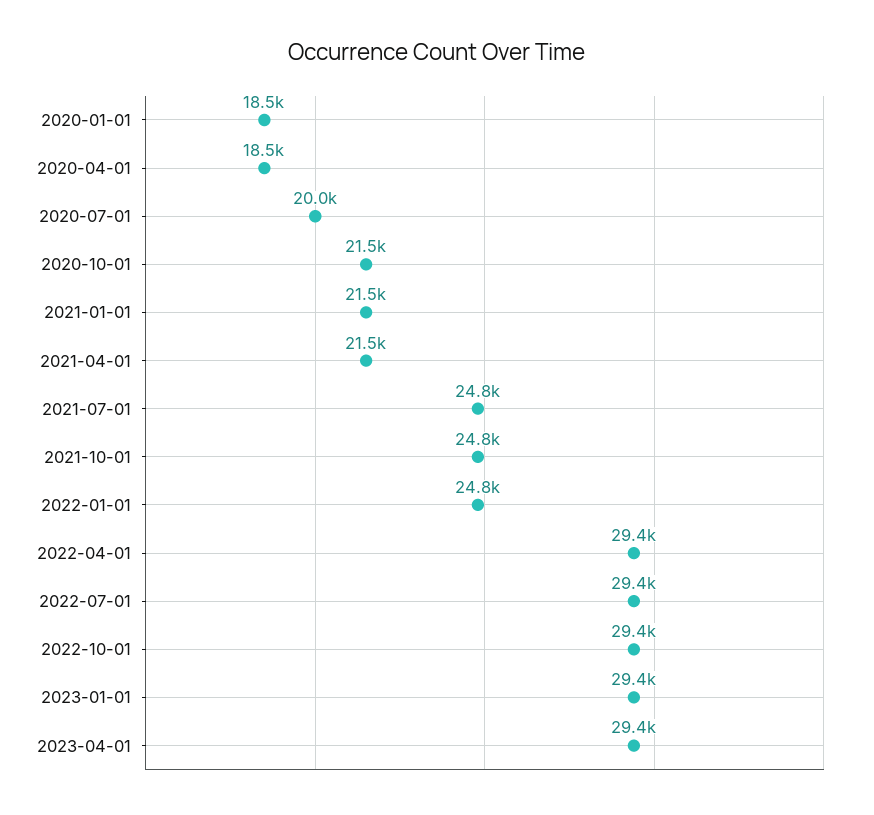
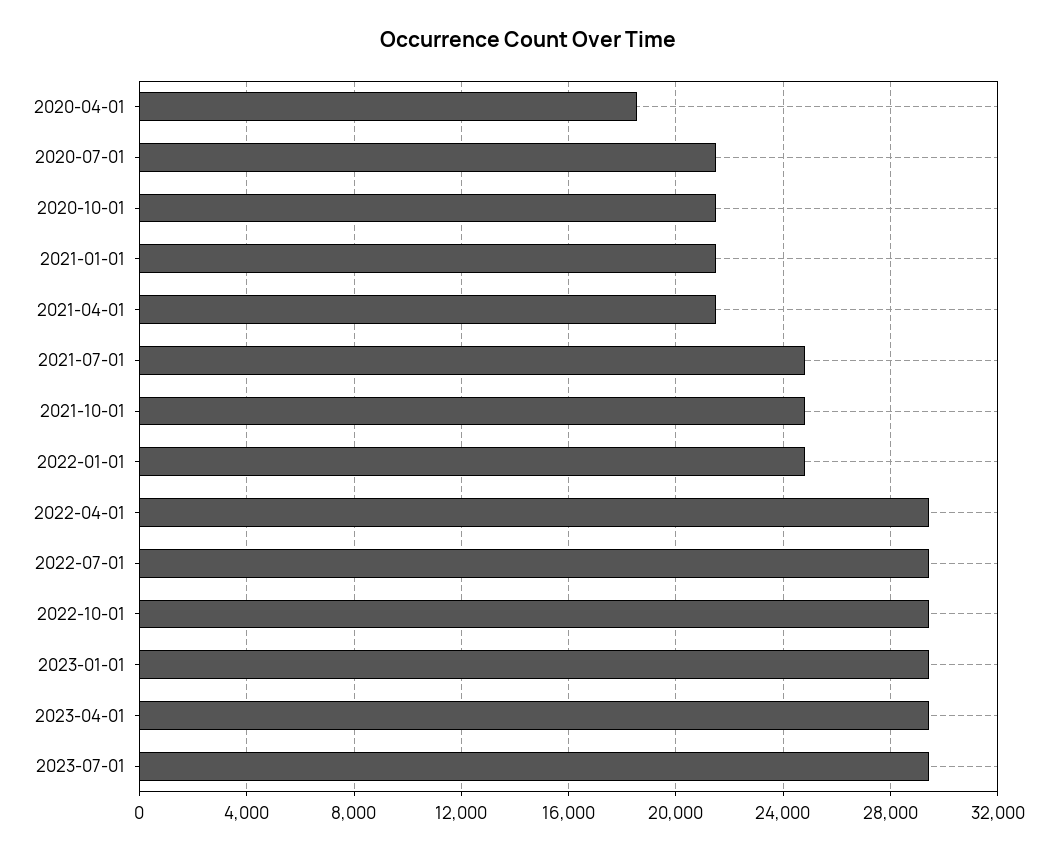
2020-01-01: 18500 -> none
2020-07-01: 20000 -> 21500
2023-07-01: none -> 29500

